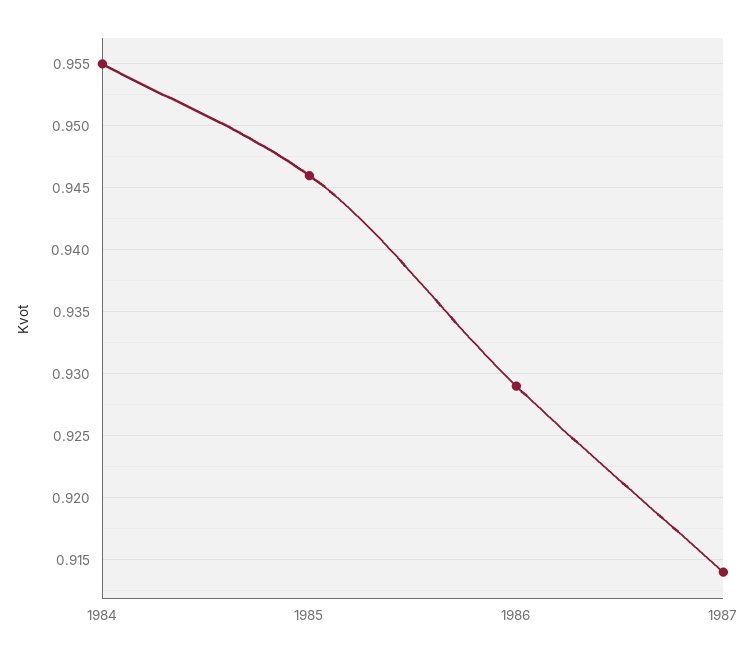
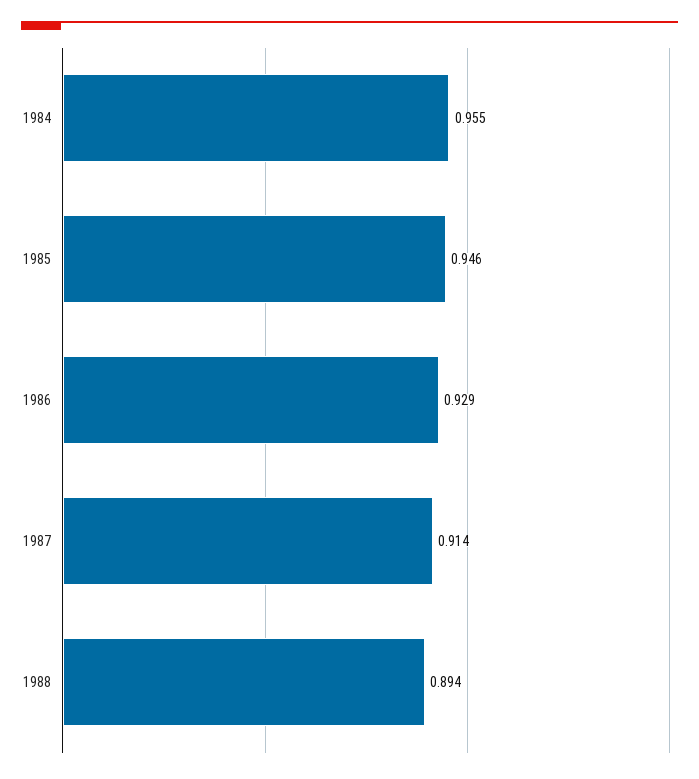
1988: none -> 0.894

